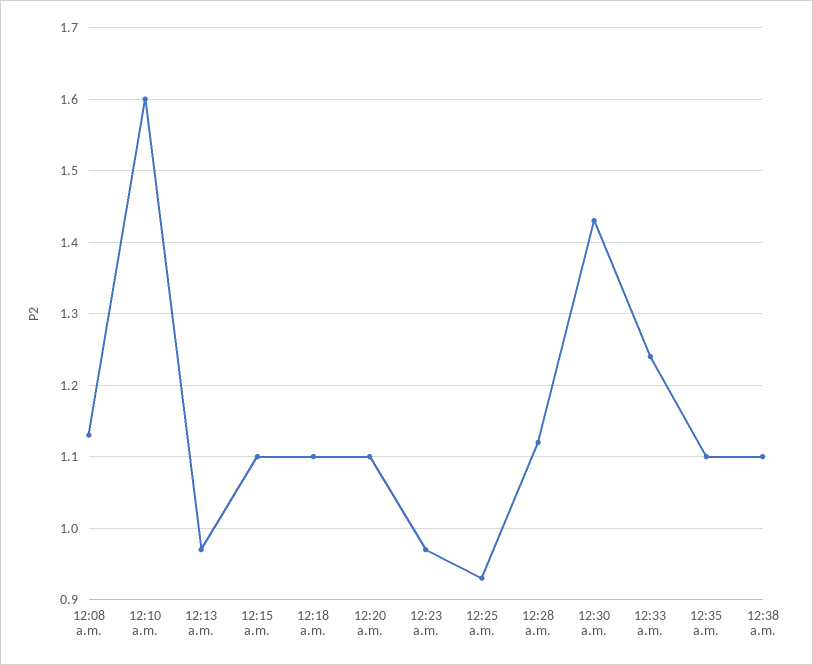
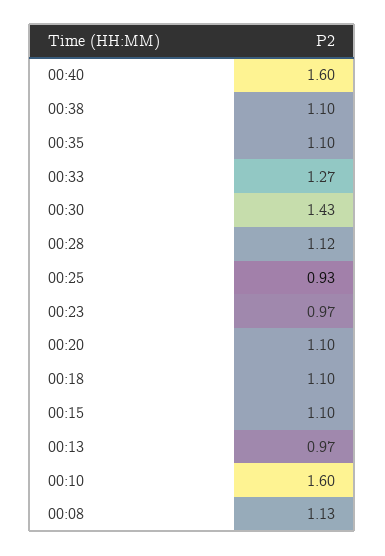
12:33 a.m.: 1.24 -> 1.27
00:40: none -> 1.6

